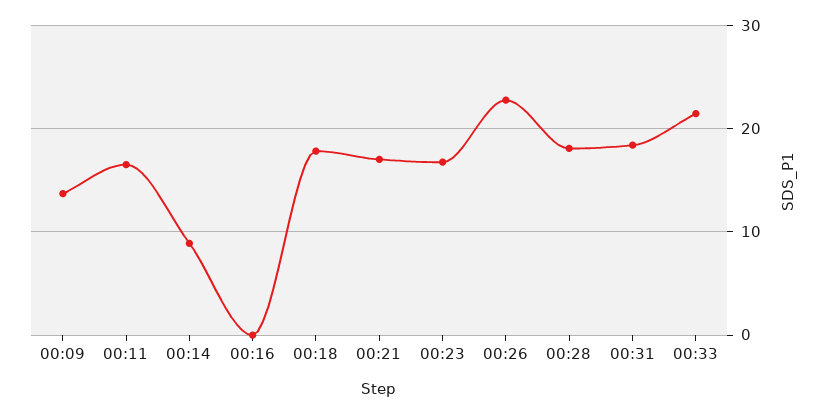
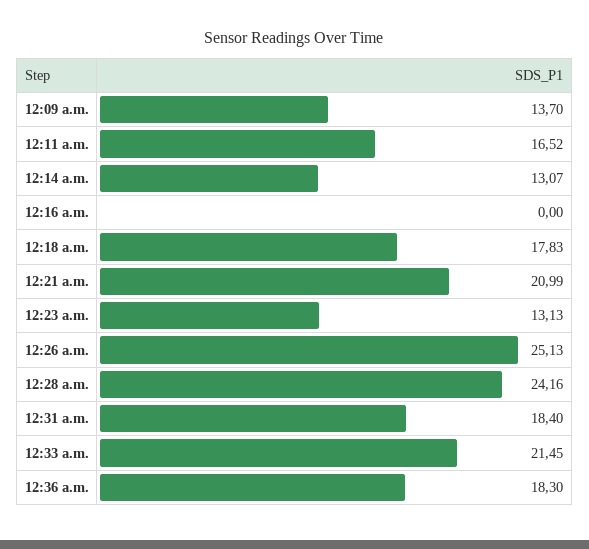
00:14: 9 -> 13.07
00:21: 17 -> 20.99
00:23: 17 -> 13.13
00:26: 23 -> 25.13
00:28: 18 -> 24.16
12:36 a.m.: none -> 18.3

